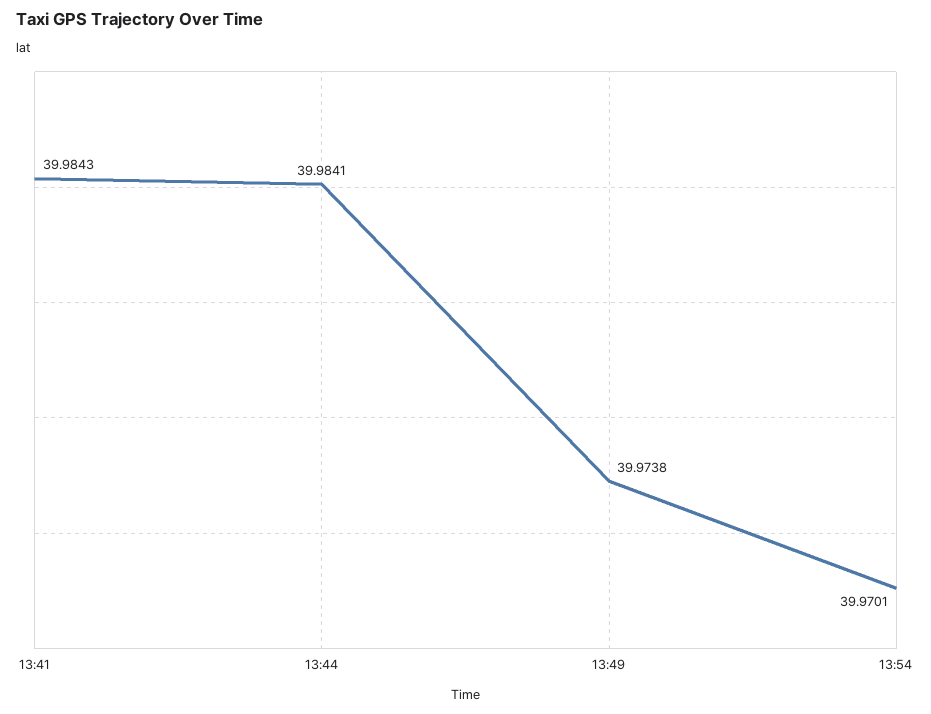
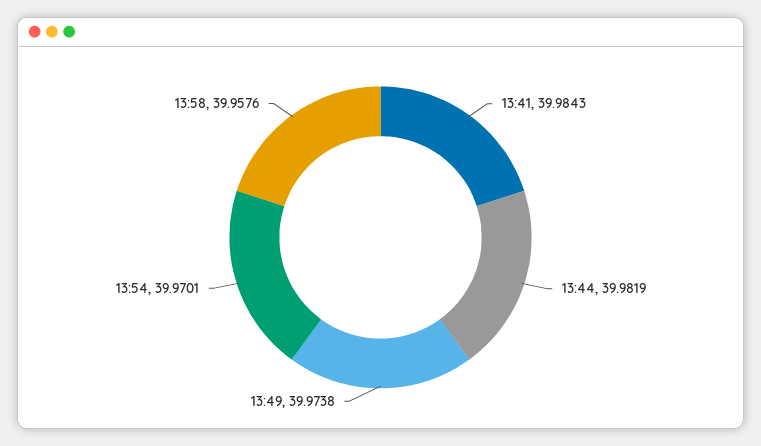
13:44: 39.9841 -> 39.9819
13:58: none -> 39.9576

